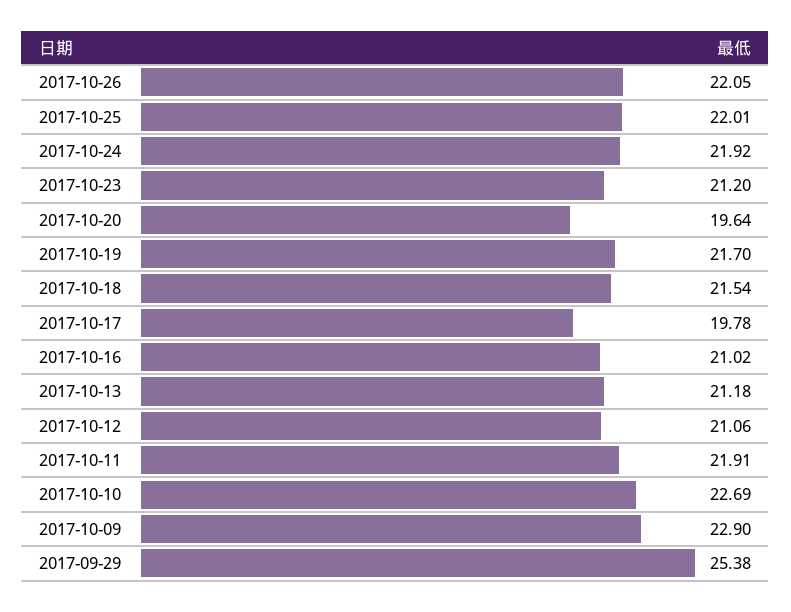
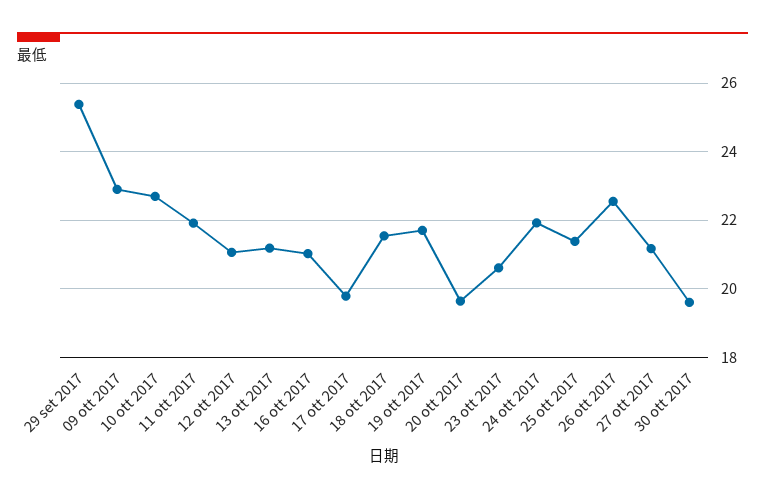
2017-10-26: 22.05 -> 22.6
2017-10-25: 22.01 -> 21.4
2017-10-23: 21.2 -> 20.6
27 ott 2017: none -> 21.2
30 ott 2017: none -> 19.6

